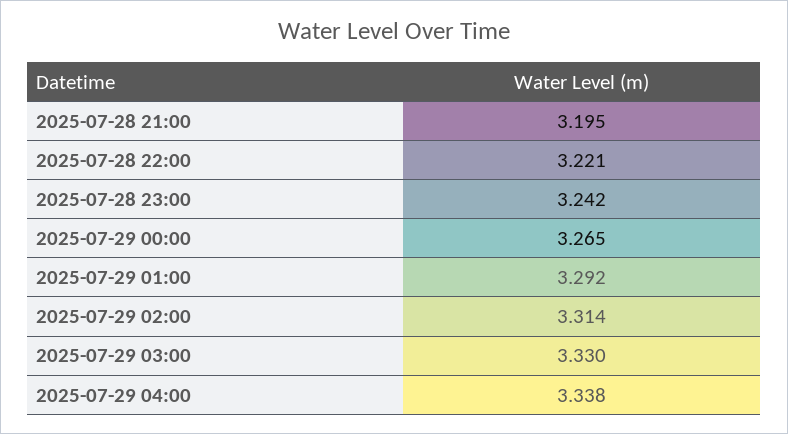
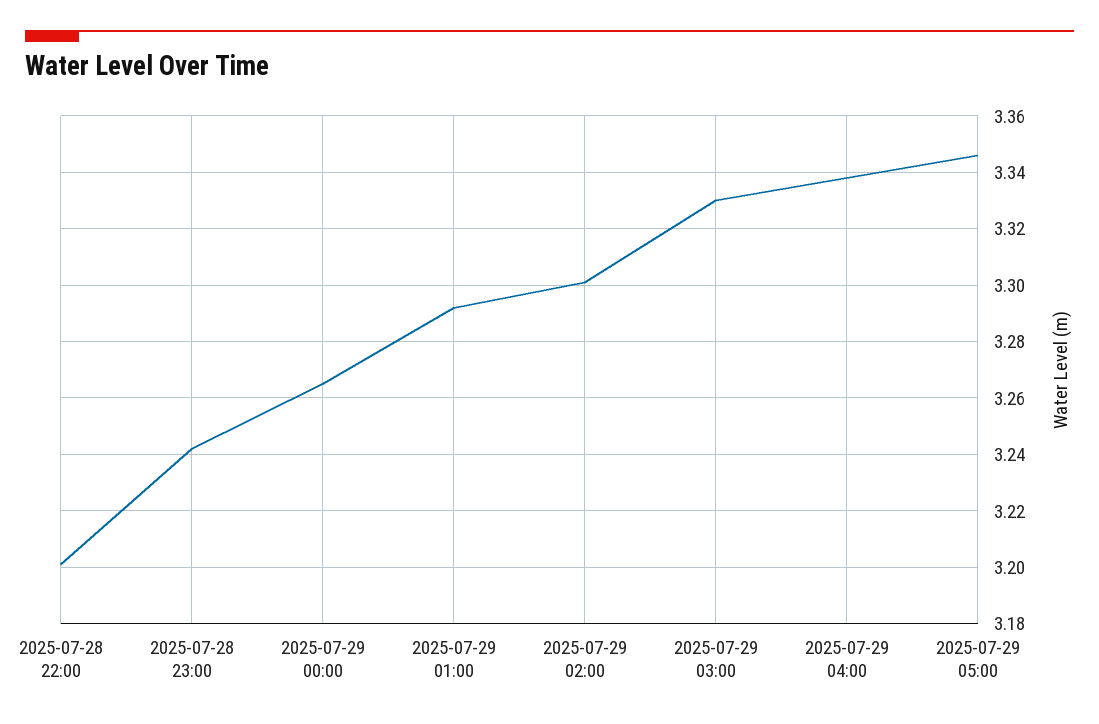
2025-07-28 21:00: 3.195 -> none
2025-07-28 22:00: 3.221 -> 3.2
2025-07-29 02:00: 3.314 -> 3.3
2025-07-29 05:00: none -> 3.345

